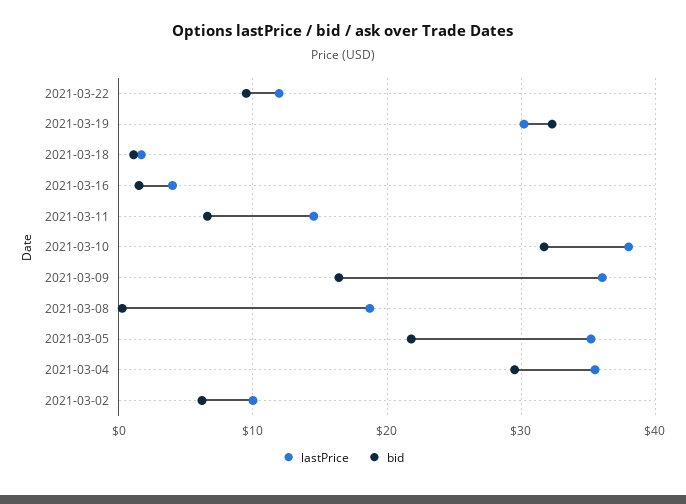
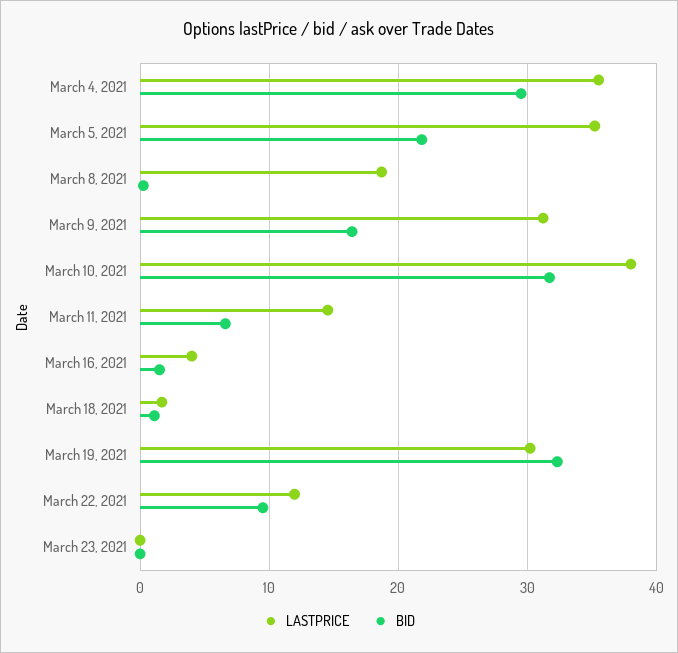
lastPrice, 2021-03-09: 36 -> 31
lastPrice, 2021-03-02: 10 -> none
bid, 2021-03-02: 6 -> none
lastPrice, March 23, 2021: none -> 0
bid, March 23, 2021: none -> 0

